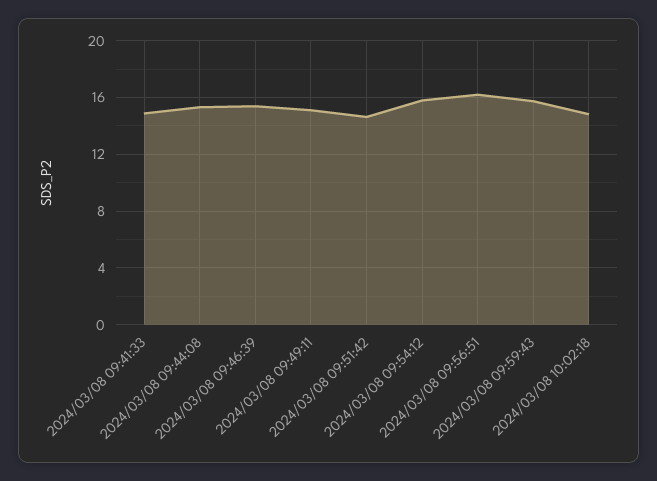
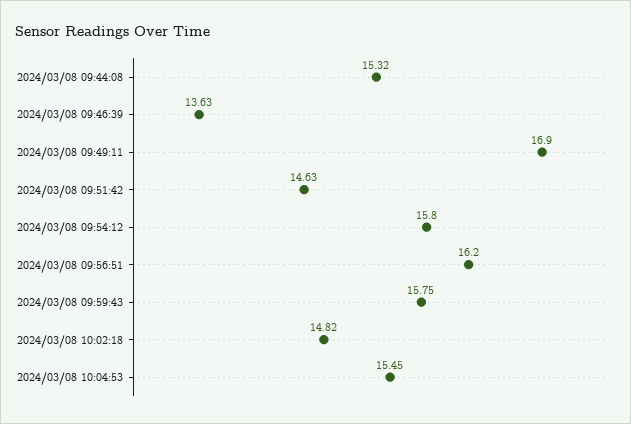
2024/03/08 09:41:33: 15 -> none
2024/03/08 09:46:39: 15.5 -> 13.63
2024/03/08 09:49:11: 15 -> 16.9
2024/03/08 10:04:53: none -> 15.45

